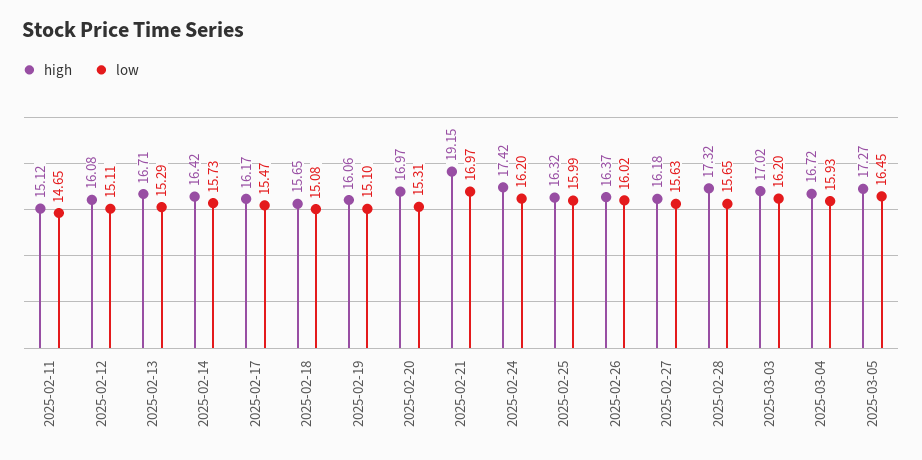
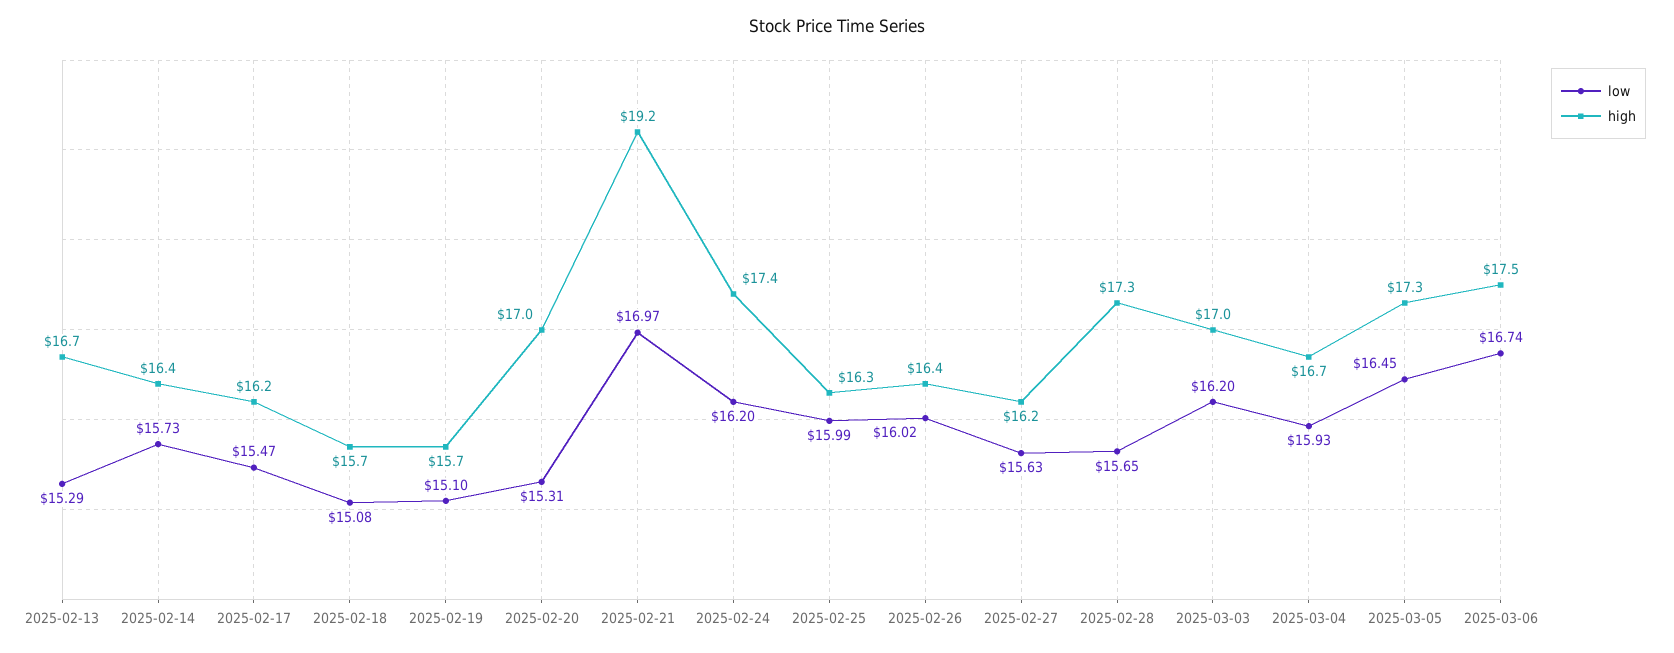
high, 2025-02-11: 15.12 -> none
low, 2025-02-11: 14.65 -> none
high, 2025-02-12: 16.08 -> none
low, 2025-02-12: 15.11 -> none
high, 2025-02-19: 16.06 -> 15.7
low, 2025-03-06: none -> 16.74
high, 2025-03-06: none -> 17.5

